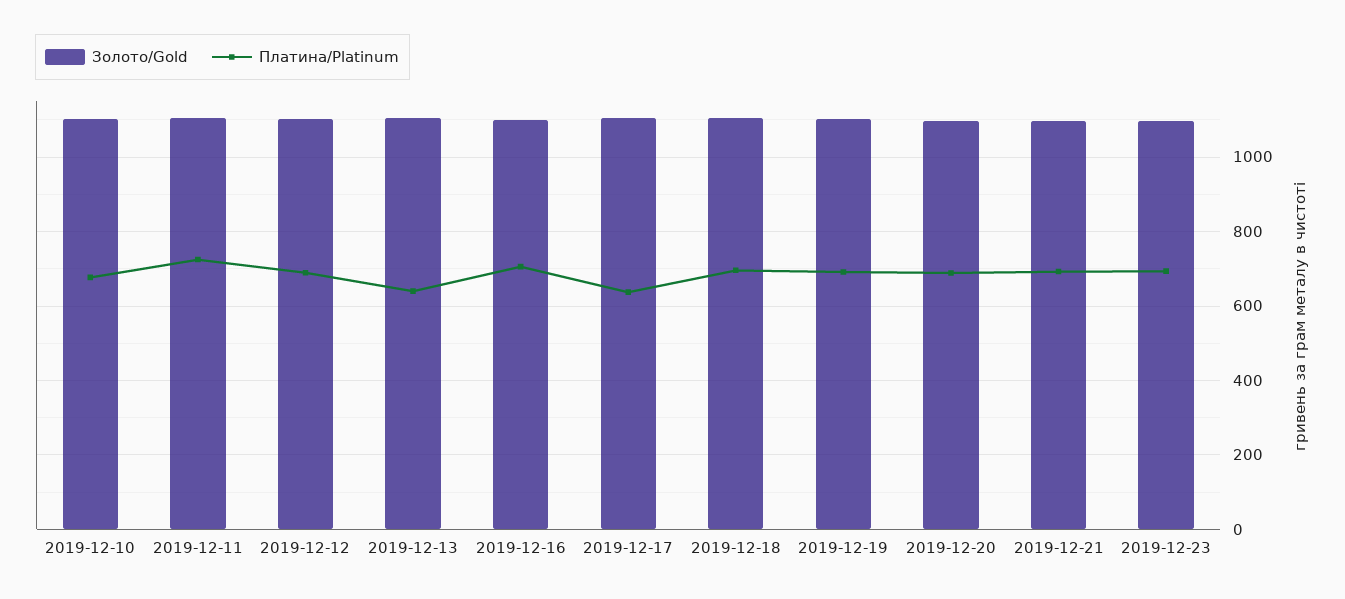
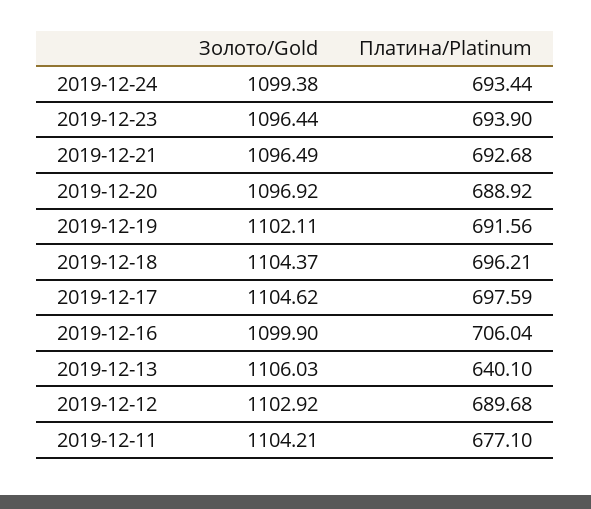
Золото/Gold, 2019-12-10: 1100 -> none
Платина/Platinum, 2019-12-10: 680 -> none
Платина/Platinum, 2019-12-11: 720 -> 677.1
Платина/Platinum, 2019-12-17: 640 -> 697.59
Золото/Gold, 2019-12-24: none -> 1099.38
Платина/Platinum, 2019-12-24: none -> 693.44

